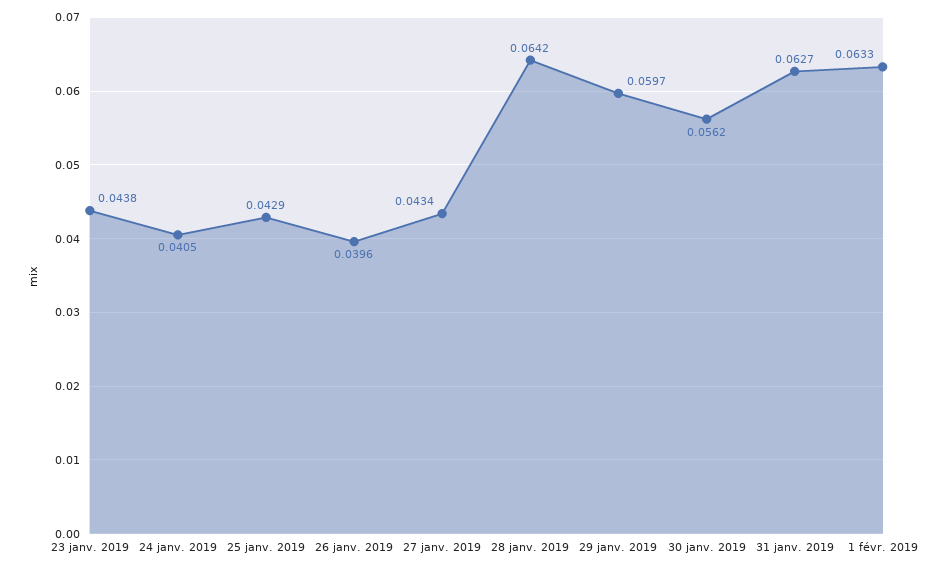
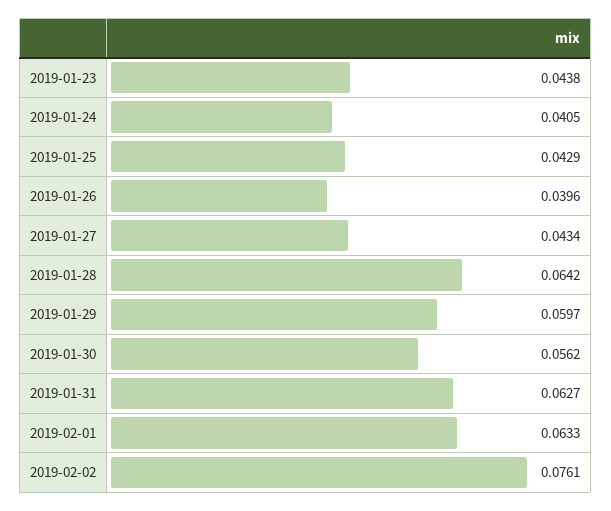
2019-02-02: none -> 0.0761

